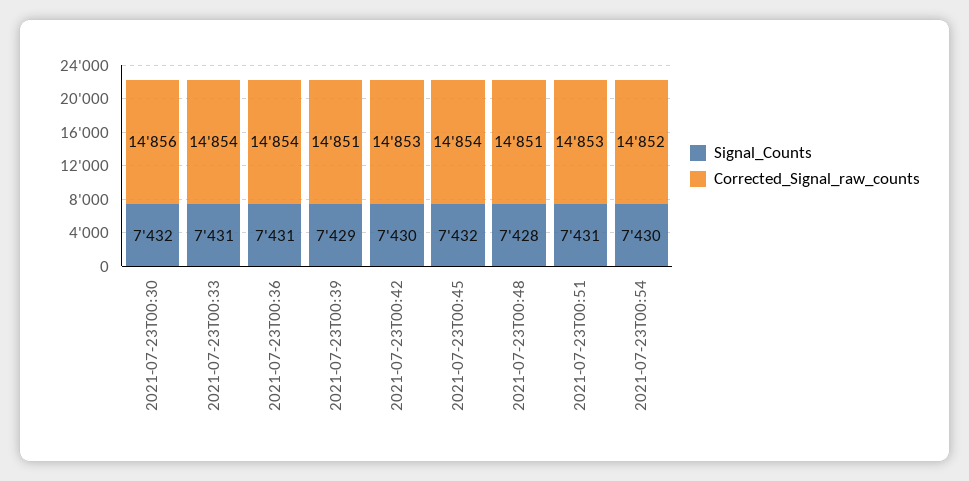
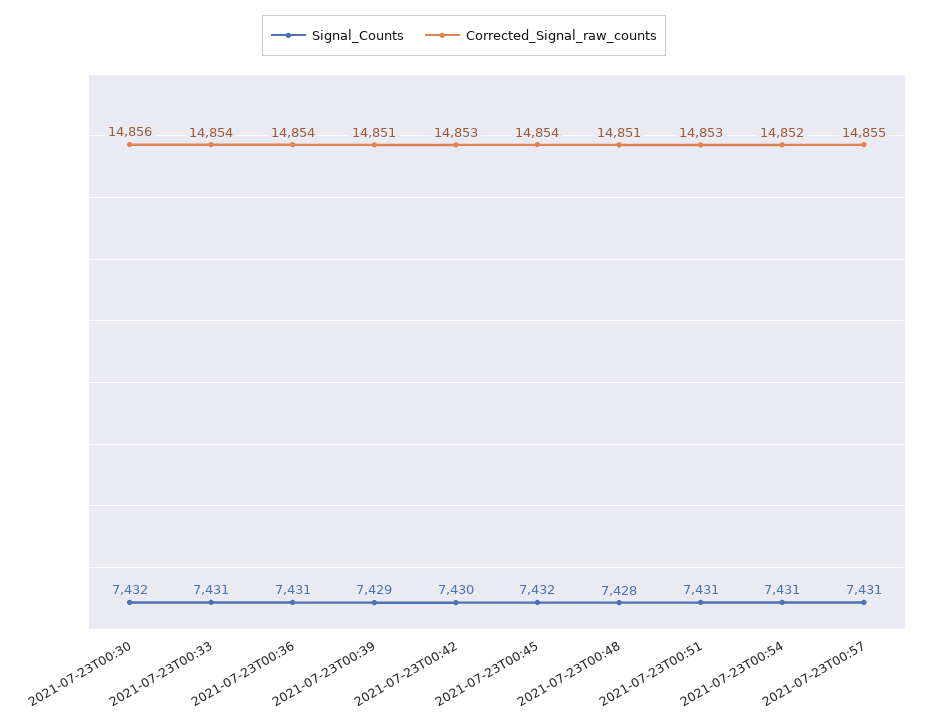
Signal_Counts, 2021-07-23T00:54: 7430 -> 7431
Signal_Counts, 2021-07-23T00:57: none -> 7431
Corrected_Signal_raw_counts, 2021-07-23T00:57: none -> 14855

